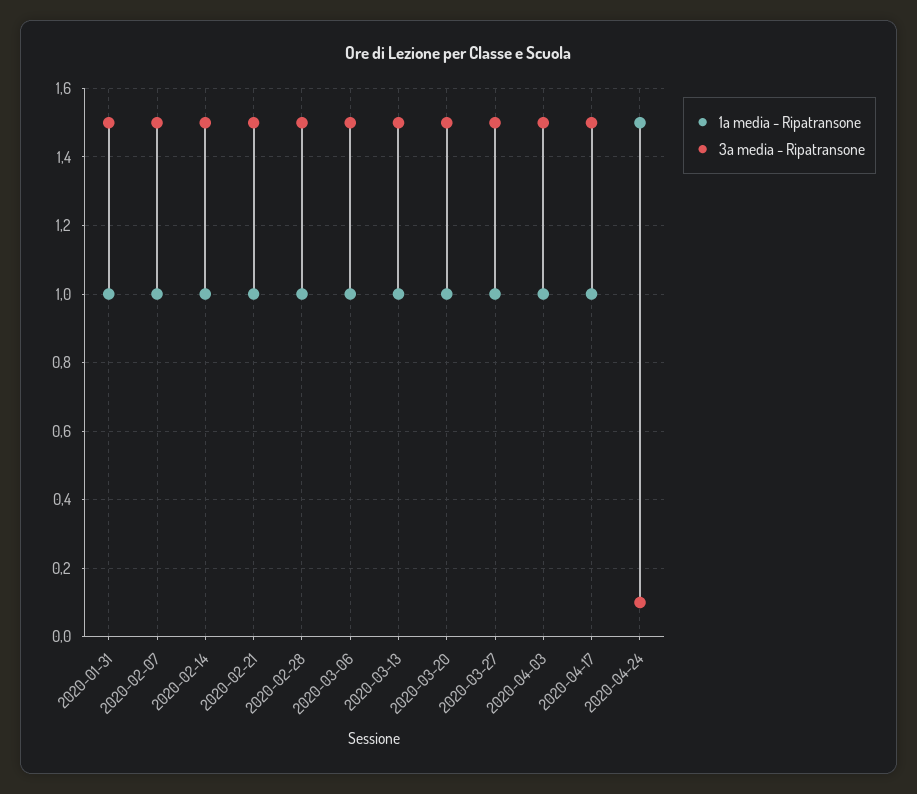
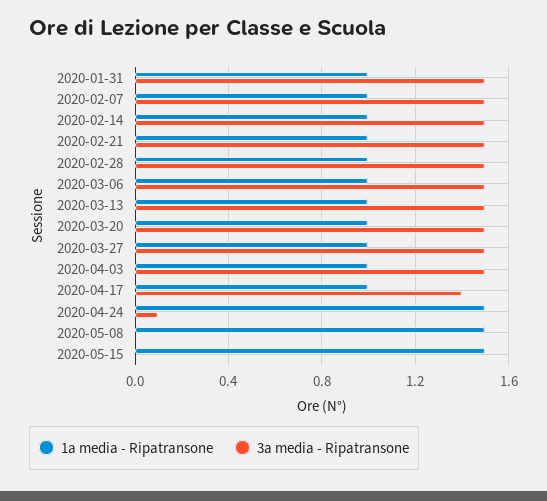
3a media - Ripatransone, 2020-04-17: 1.5 -> 1.4
1a media - Ripatransone, 2020-05-08: none -> 1.5
3a media - Ripatransone, 2020-05-08: none -> 0
1a media - Ripatransone, 2020-05-15: none -> 1.5
3a media - Ripatransone, 2020-05-15: none -> 0

